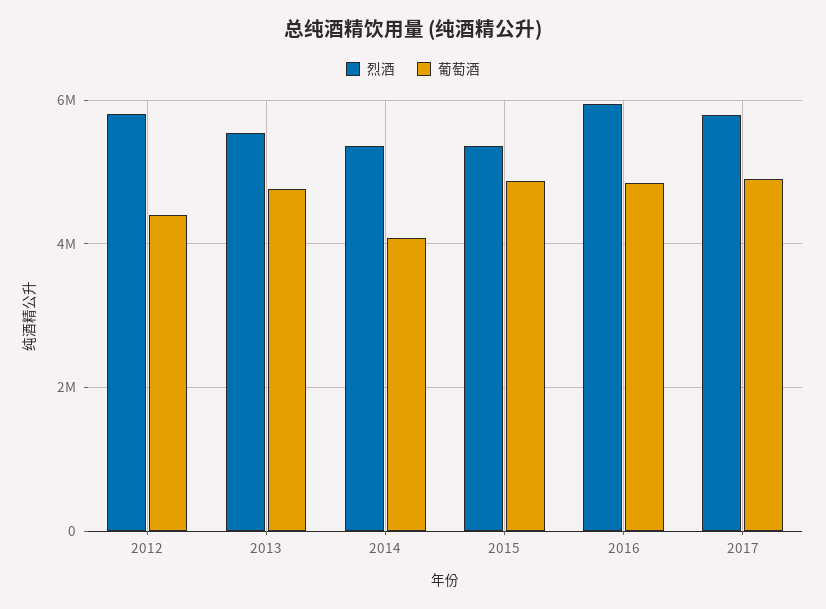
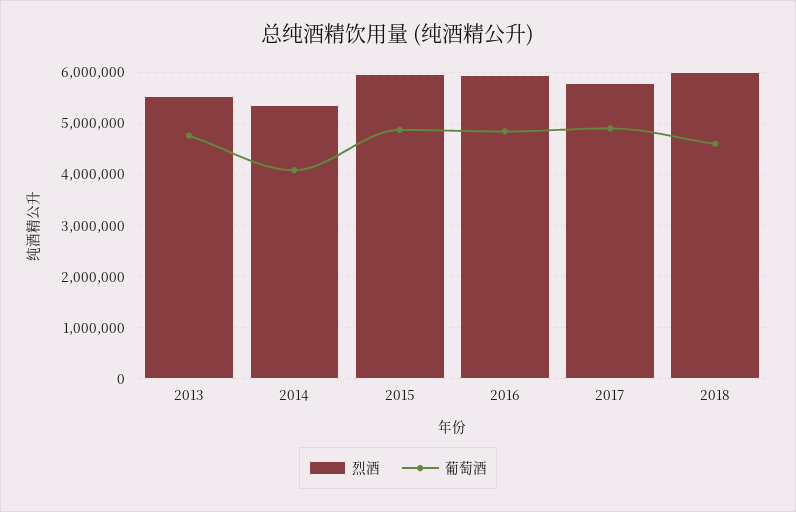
烈酒, 2012: 5800000 -> none
葡萄酒, 2012: 4400000 -> none
烈酒, 2015: 5400000 -> 6000000
烈酒, 2018: none -> 6000000
葡萄酒, 2018: none -> 4600000

